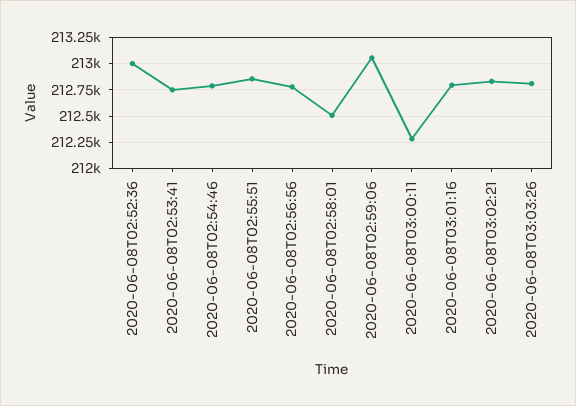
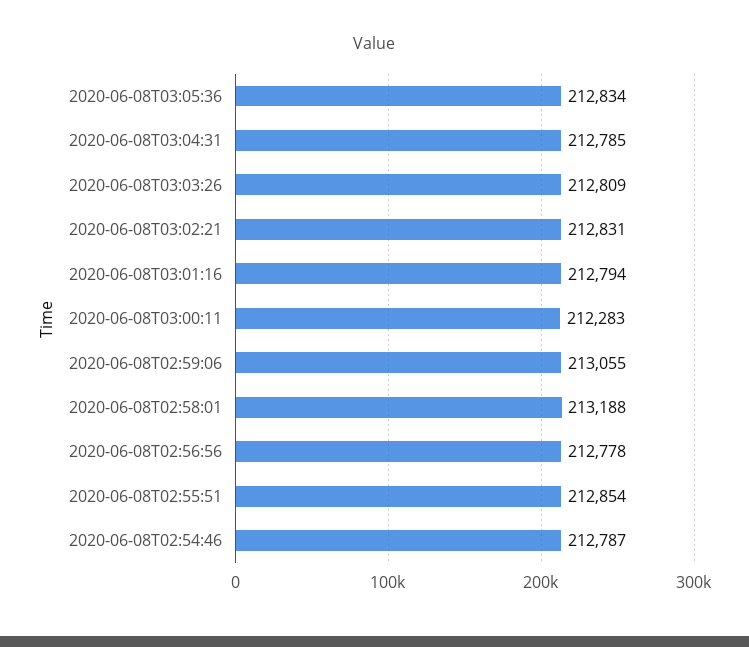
2020-06-08T02:52:36: 213000 -> none
2020-06-08T02:53:41: 212750 -> none
2020-06-08T02:58:01: 212500 -> 213188
2020-06-08T03:05:36: none -> 212834
2020-06-08T03:04:31: none -> 212785

